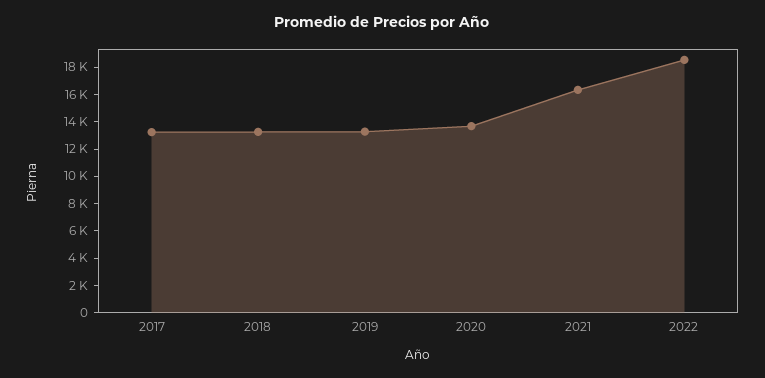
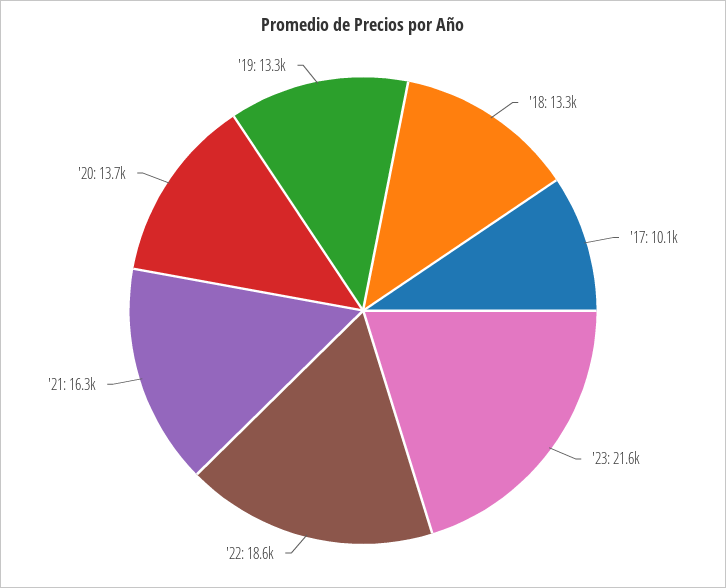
2017: 13000 -> 10100
'23: none -> 21600

